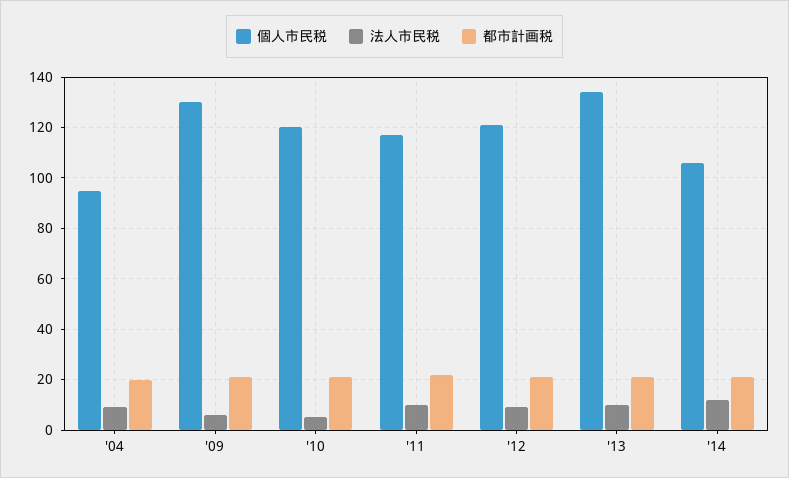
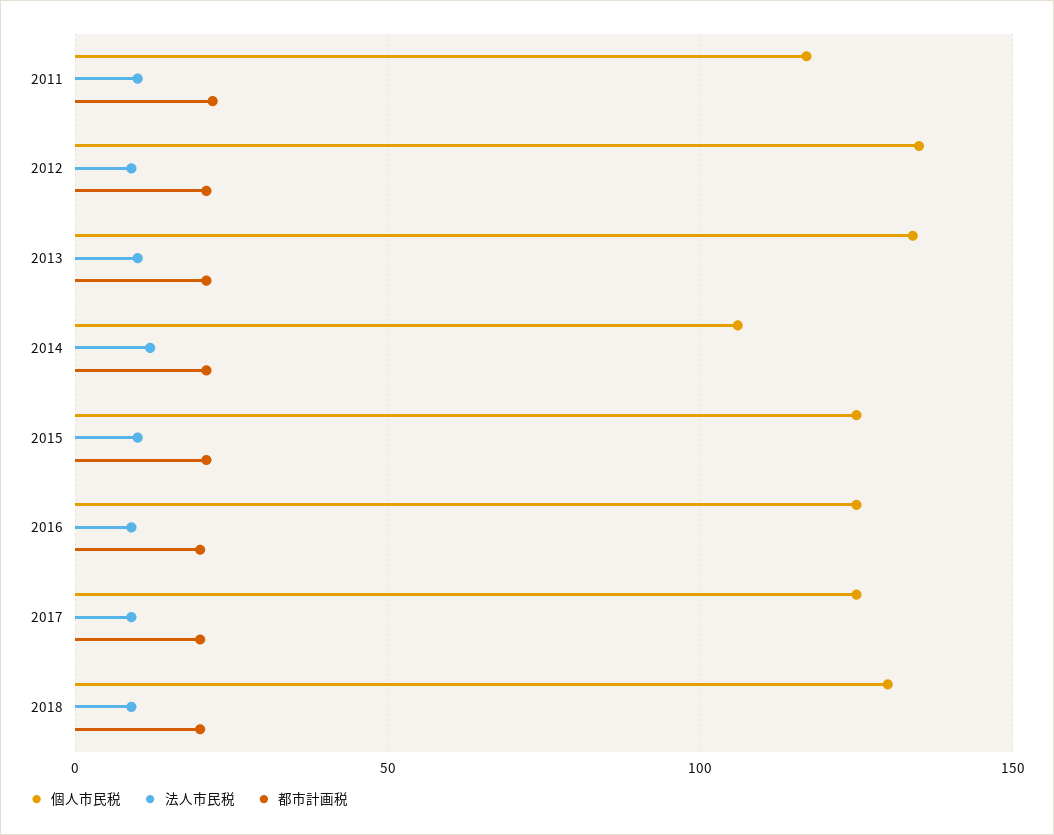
個人市民税, '04: 95 -> none
法人市民税, '04: 10 -> none
都市計画税, '04: 20 -> none
個人市民税, '09: 130 -> none
法人市民税, '09: 5 -> none
都市計画税, '09: 20 -> none
個人市民税, '10: 120 -> none
法人市民税, '10: 5 -> none
都市計画税, '10: 20 -> none
個人市民税, '12: 120 -> 135
個人市民税, 2015: none -> 125
法人市民税, 2015: none -> 10
都市計画税, 2015: none -> 20
個人市民税, 2016: none -> 125
法人市民税, 2016: none -> 10
都市計画税, 2016: none -> 20
個人市民税, 2017: none -> 125
法人市民税, 2017: none -> 10
都市計画税, 2017: none -> 20
個人市民税, 2018: none -> 130
法人市民税, 2018: none -> 10
都市計画税, 2018: none -> 20

